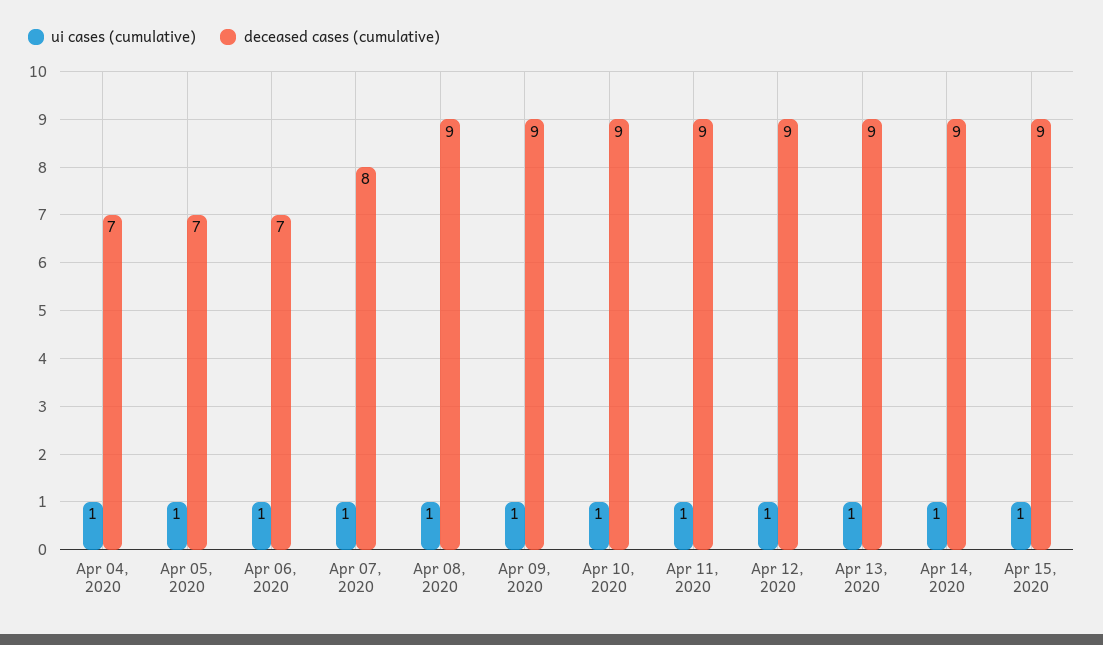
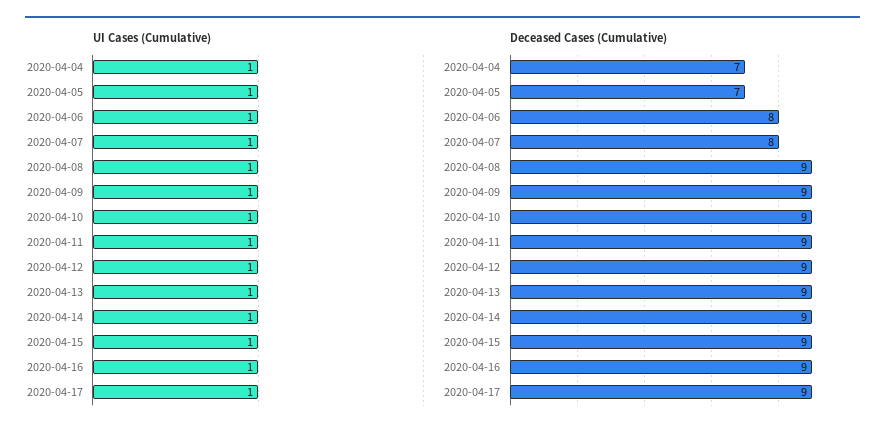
deceased cases (cumulative), Apr 06, 2020: 7 -> 8
ui cases (cumulative), 2020-04-16: none -> 1
ui cases (cumulative), 2020-04-17: none -> 1
deceased cases (cumulative), 2020-04-16: none -> 9
deceased cases (cumulative), 2020-04-17: none -> 9

